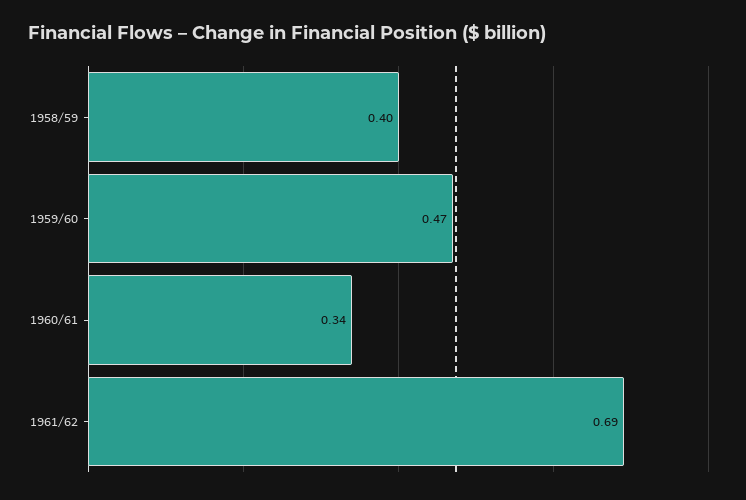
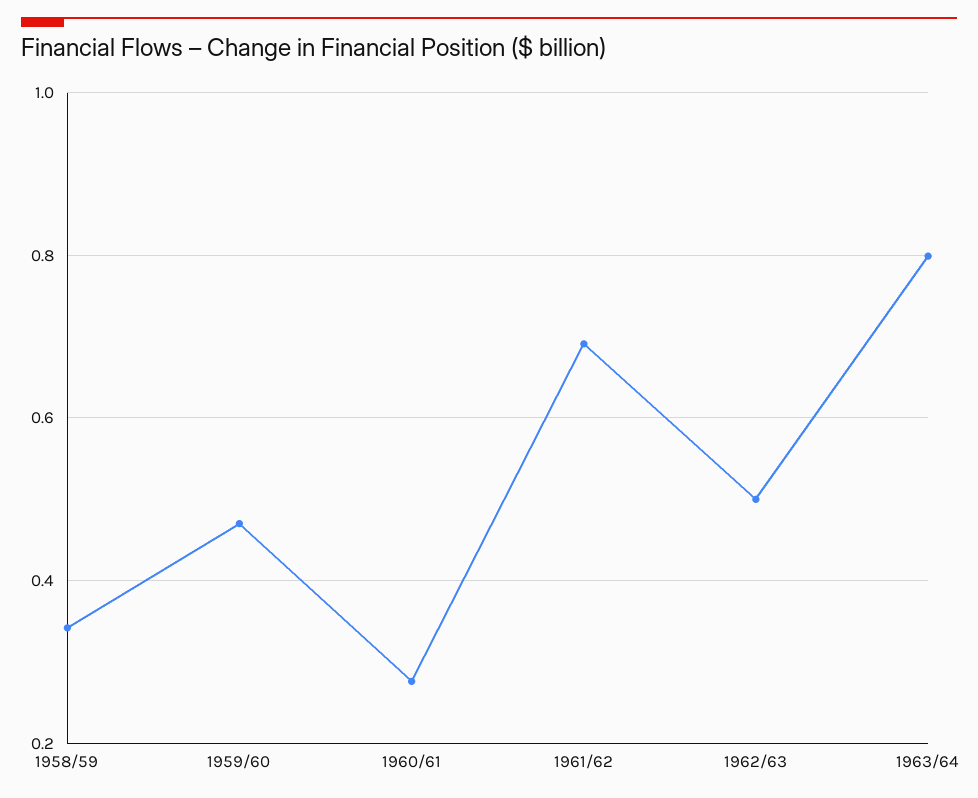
1958/59: 0.4 -> 0.34
1960/61: 0.34 -> 0.28
1962/63: none -> 0.5
1963/64: none -> 0.8

